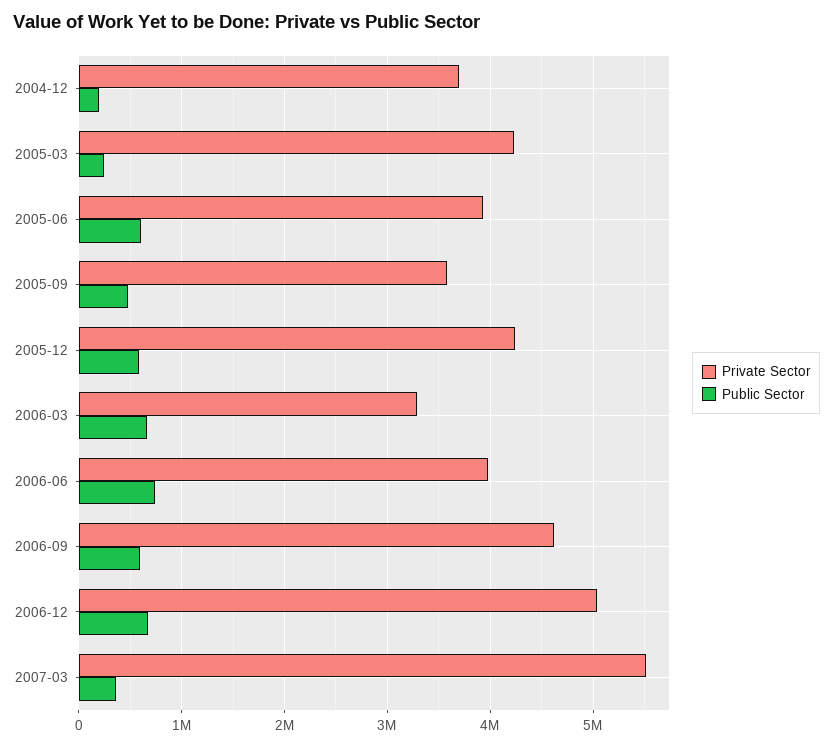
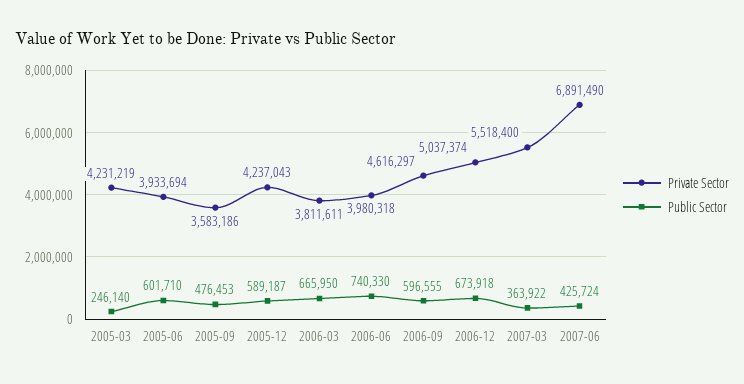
Private Sector, 2004-12: 3700000 -> none
Public Sector, 2004-12: 200000 -> none
Private Sector, 2006-03: 3300000 -> 3811611
Private Sector, 2007-06: none -> 6891490
Public Sector, 2007-06: none -> 425724

